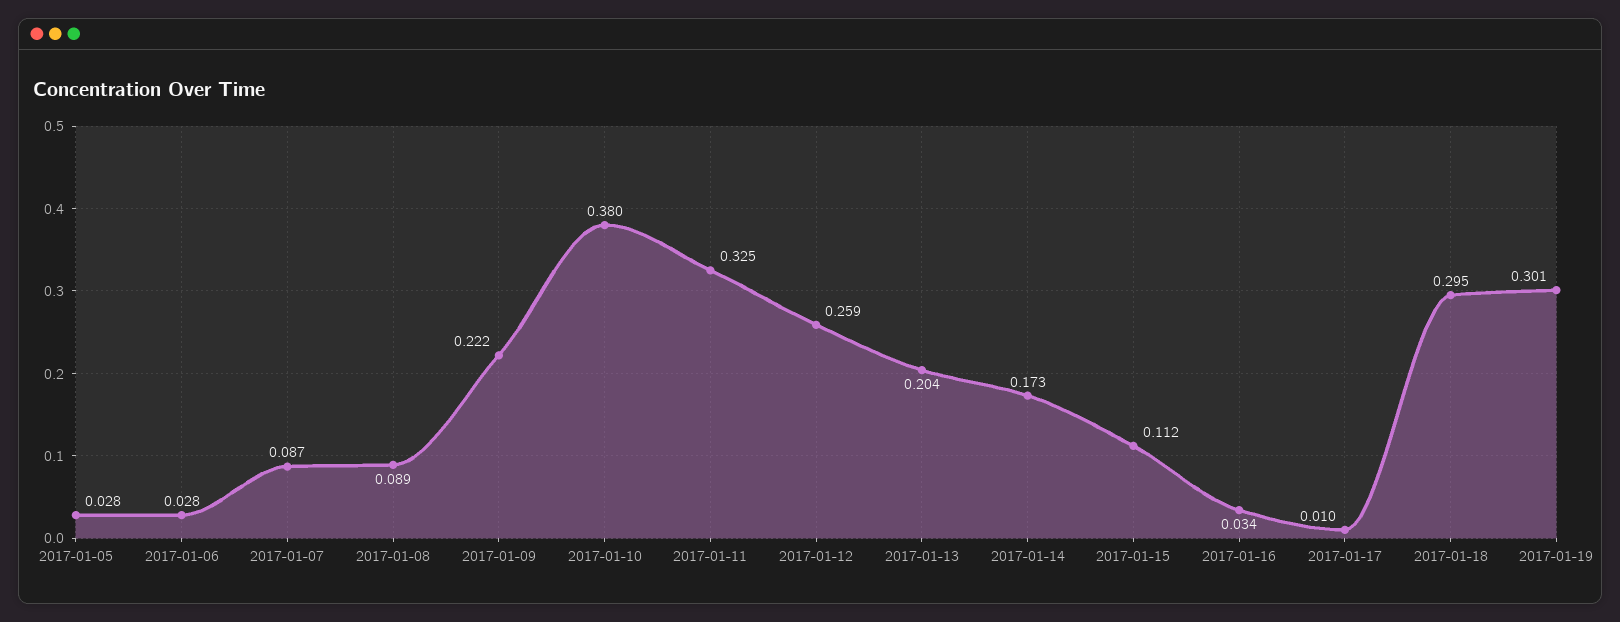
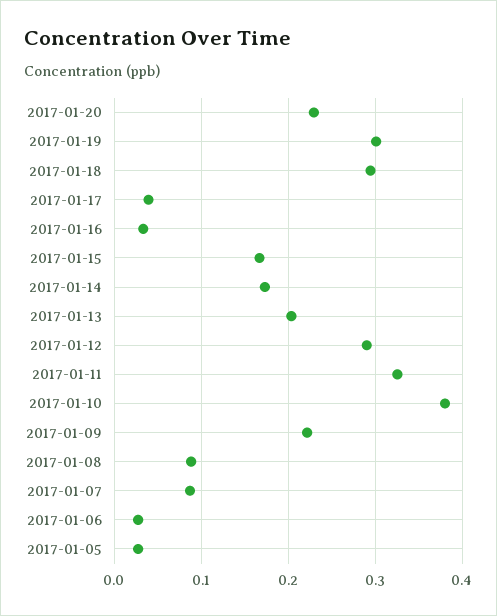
2017-01-12: 0.259 -> 0.29
2017-01-15: 0.112 -> 0.17
2017-01-17: 0.01 -> 0.04
2017-01-20: none -> 0.23

